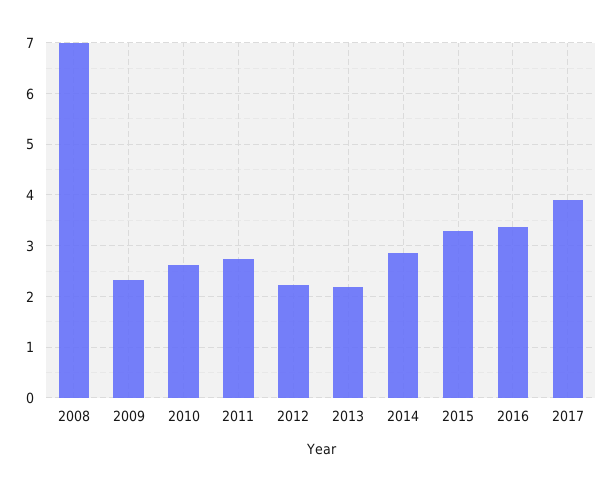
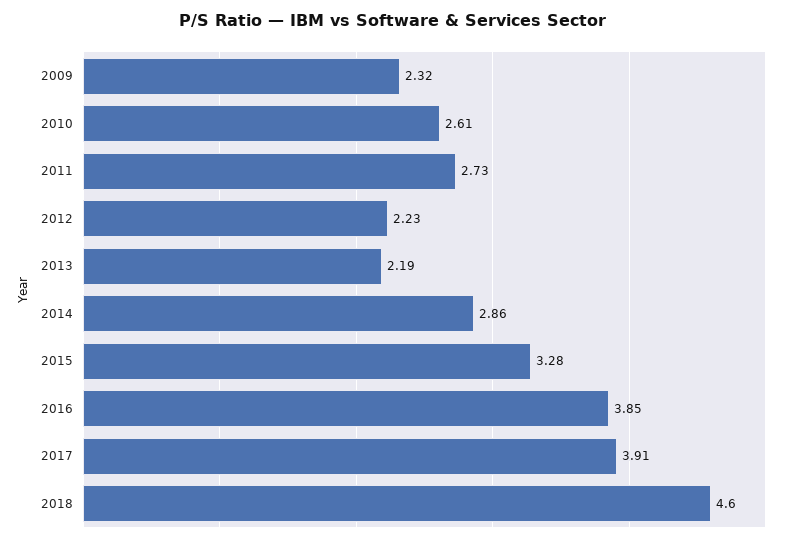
2008: 7 -> none
2016: 3.4 -> 3.85
2018: none -> 4.6

